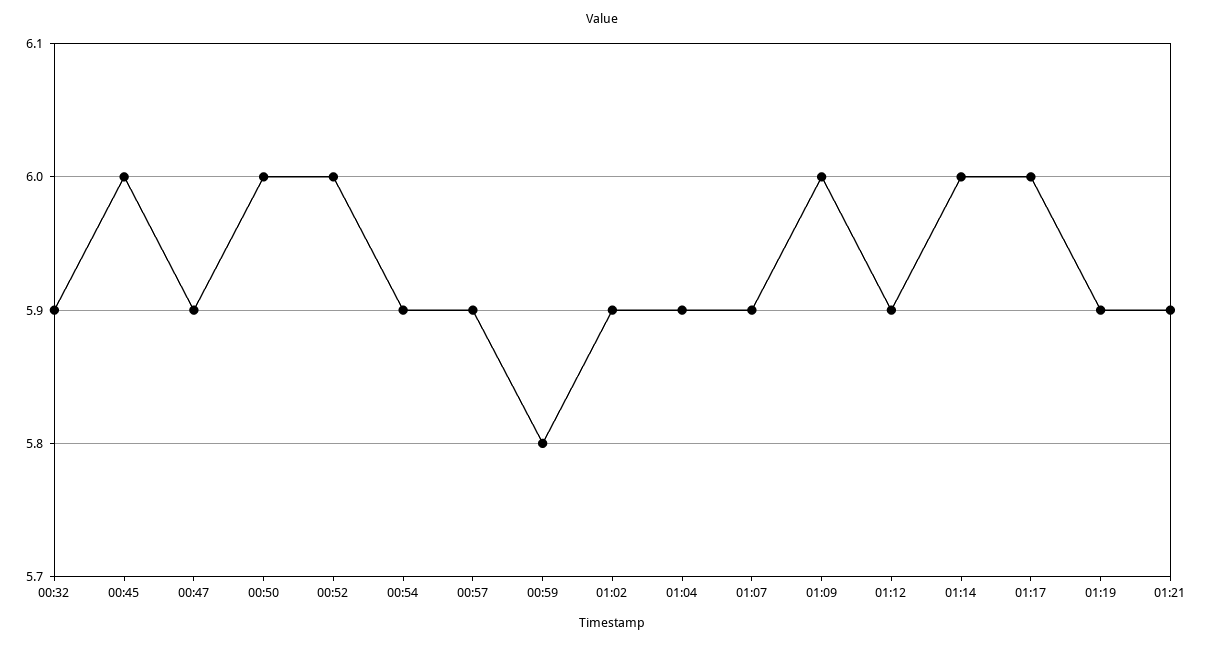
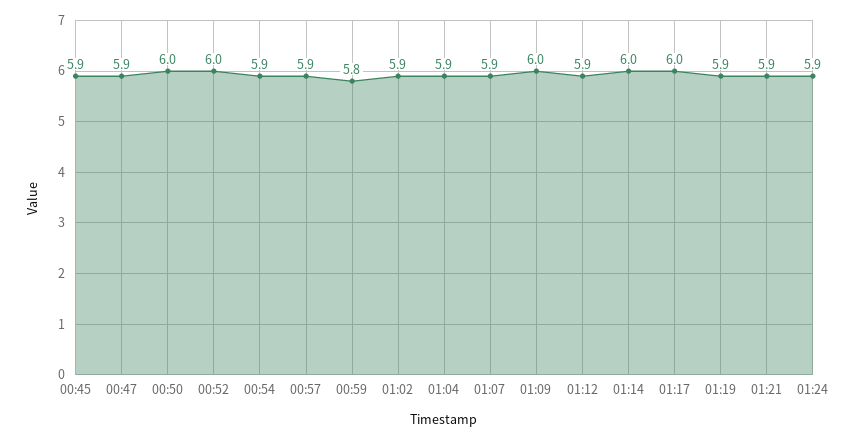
00:32: 5.9 -> none
00:45: 6 -> 5.9
01:24: none -> 5.9

